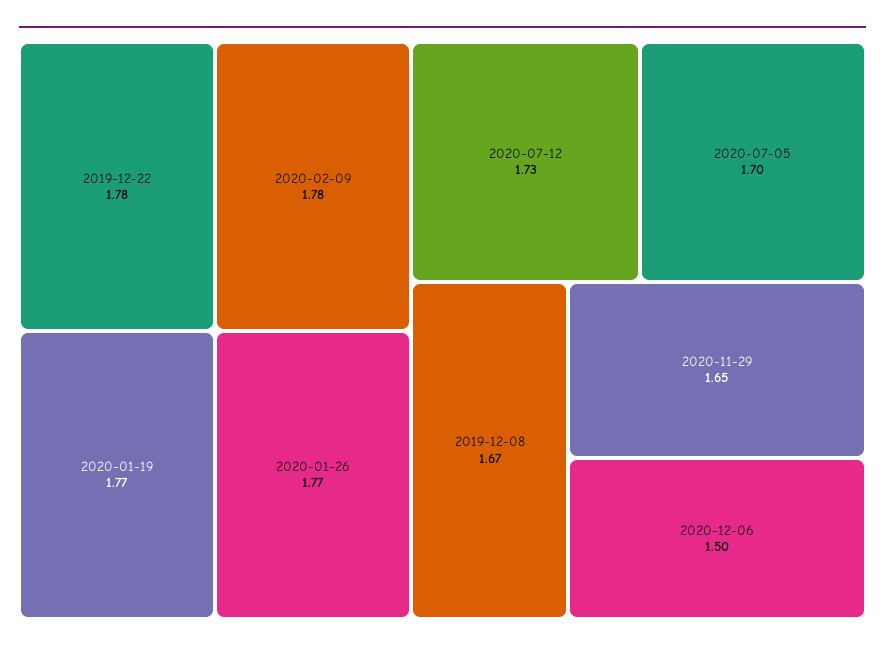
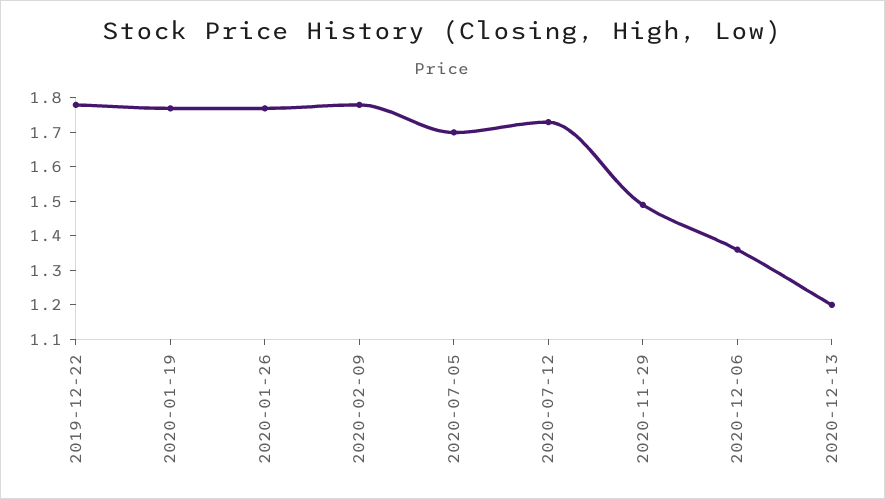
2019-12-08: 1.67 -> none
2020-11-29: 1.65 -> 1.5
2020-12-06: 1.5 -> 1.35
2020-12-13: none -> 1.2

